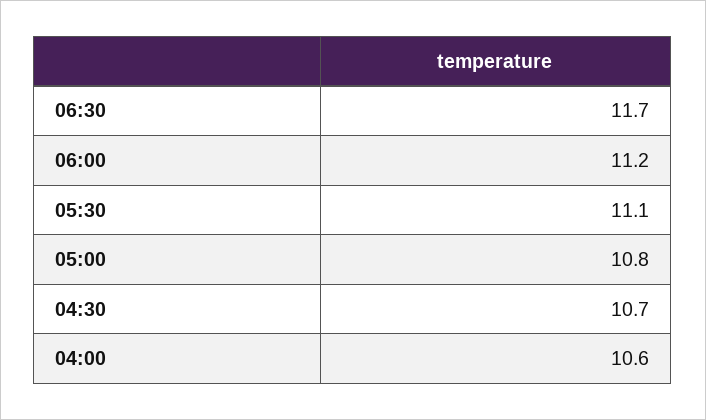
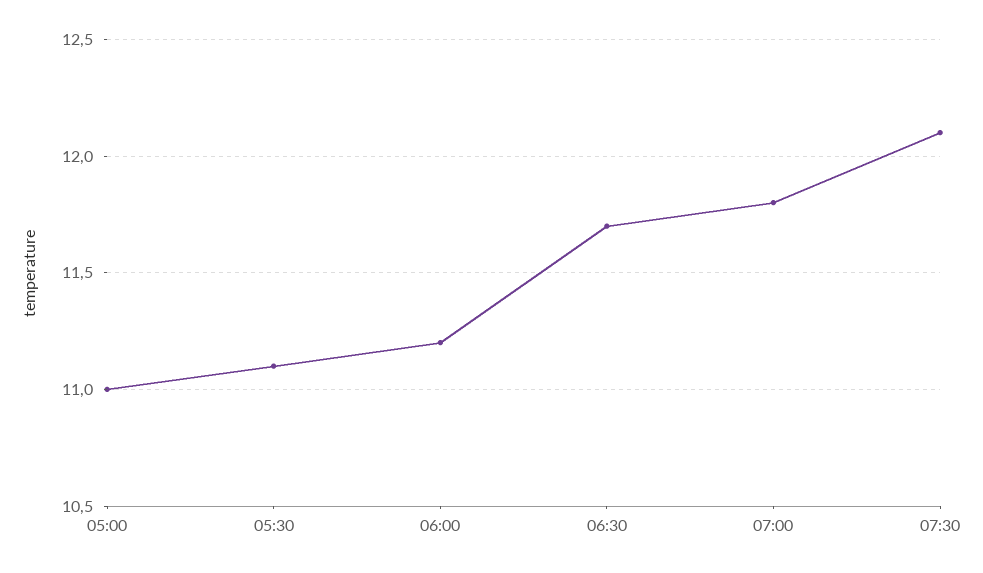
05:00: 10.8 -> 11
04:30: 10.7 -> none
04:00: 10.6 -> none
07:00: none -> 11.8
07:30: none -> 12.1

